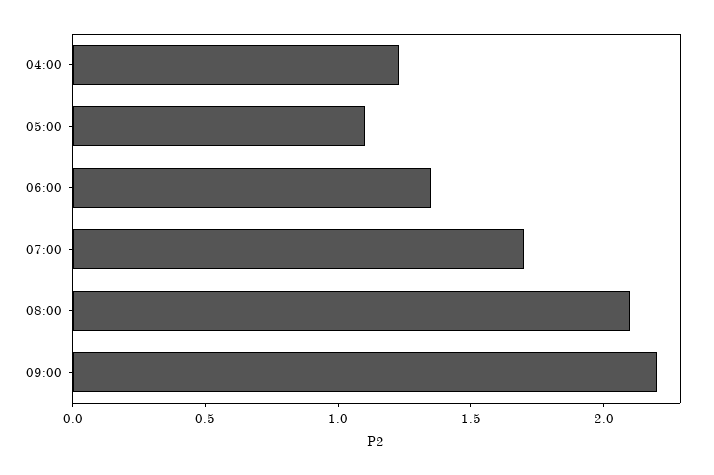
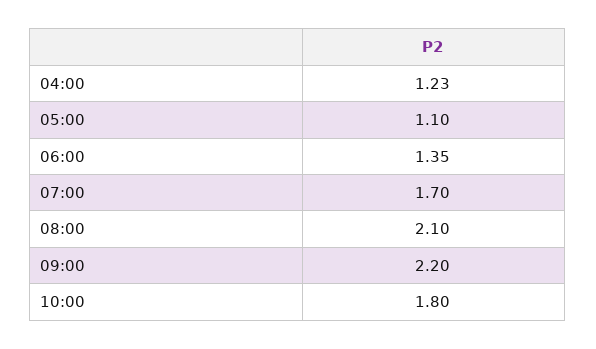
10:00: none -> 1.8

